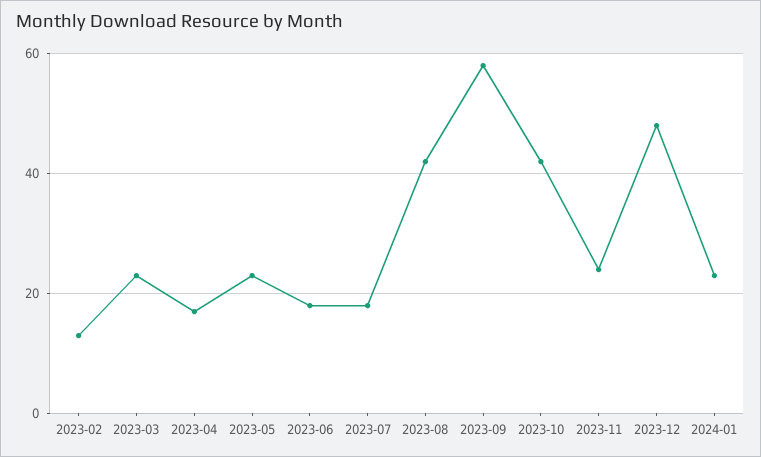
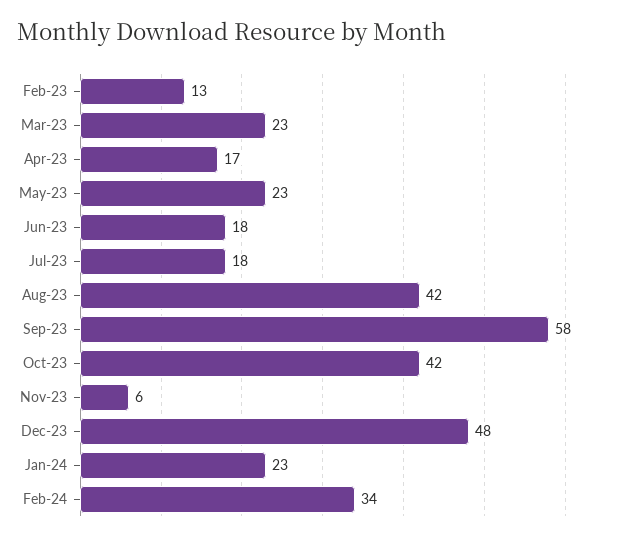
2023-11: 25 -> 6
Feb-24: none -> 34

